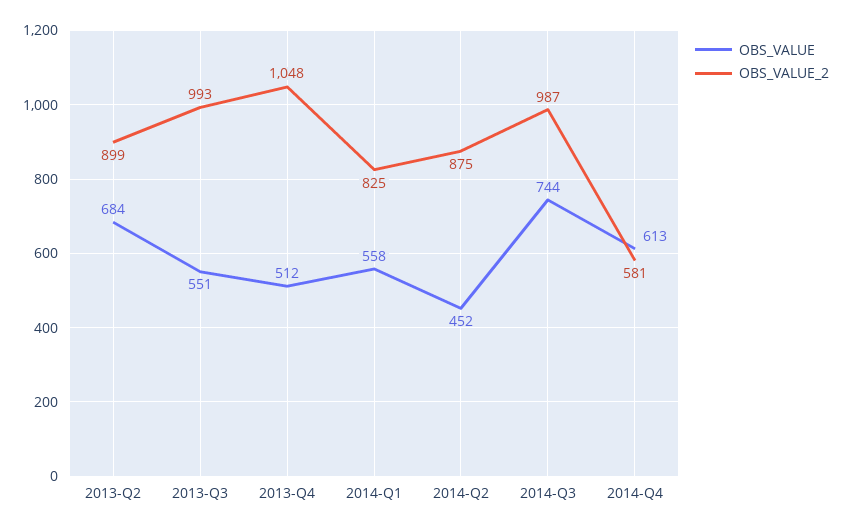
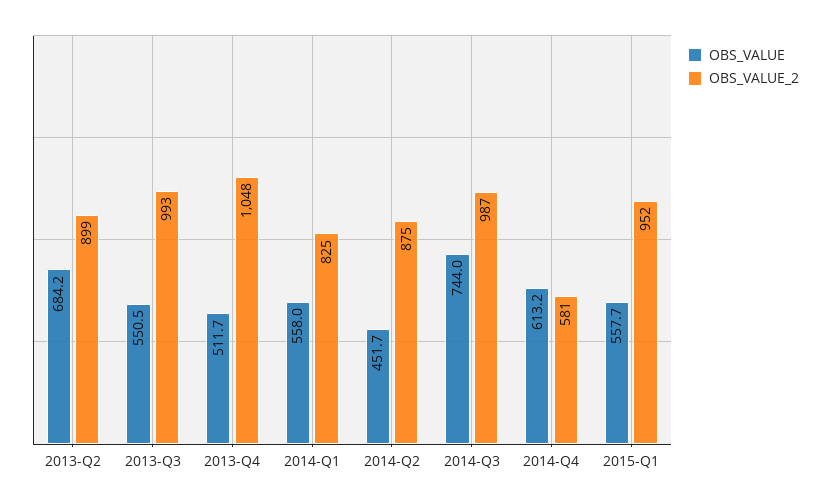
OBS_VALUE, 2015-Q1: none -> 557.7
OBS_VALUE_2, 2015-Q1: none -> 952

